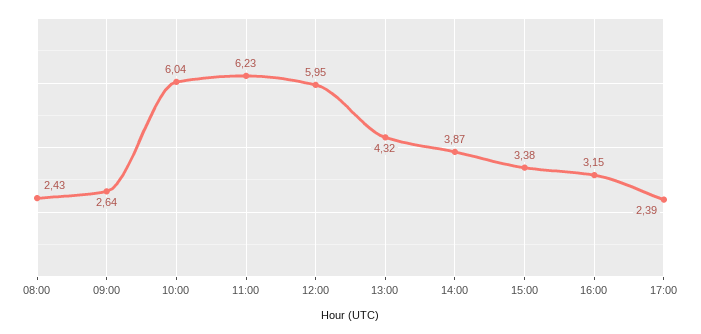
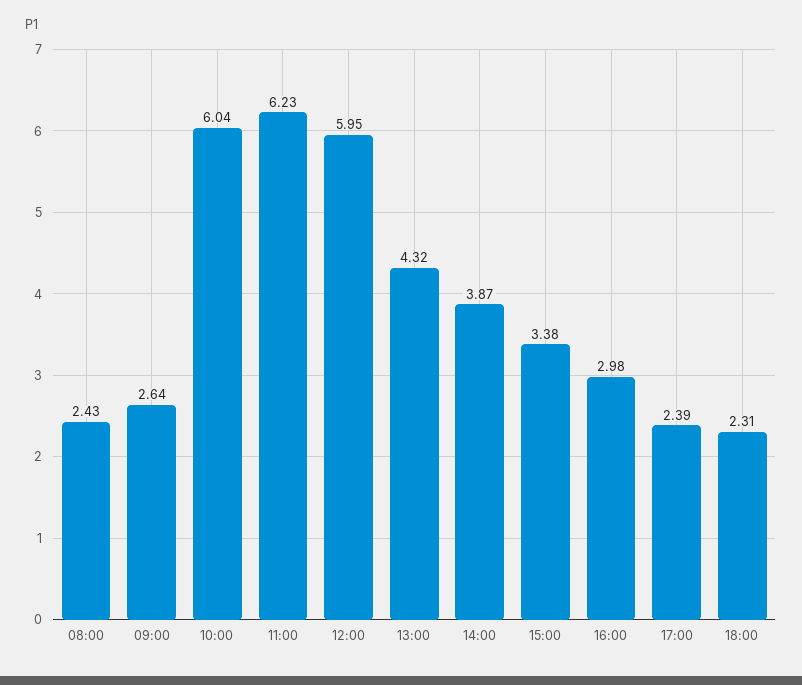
16:00: 3.15 -> 2.98
18:00: none -> 2.31

